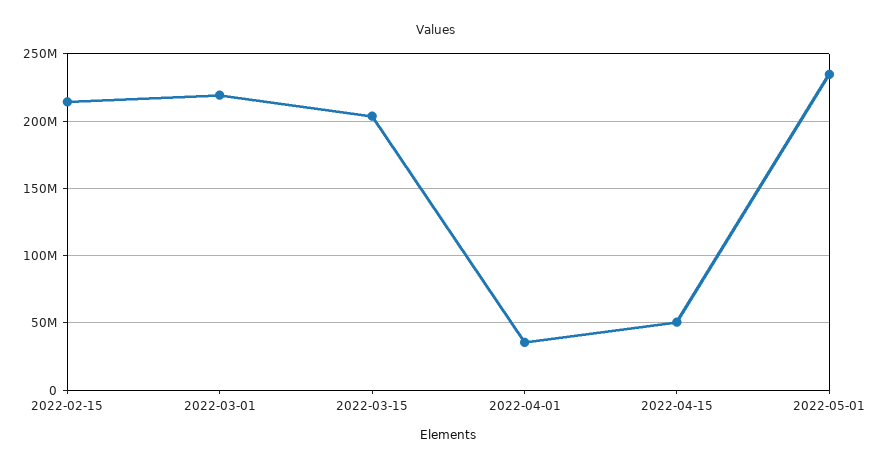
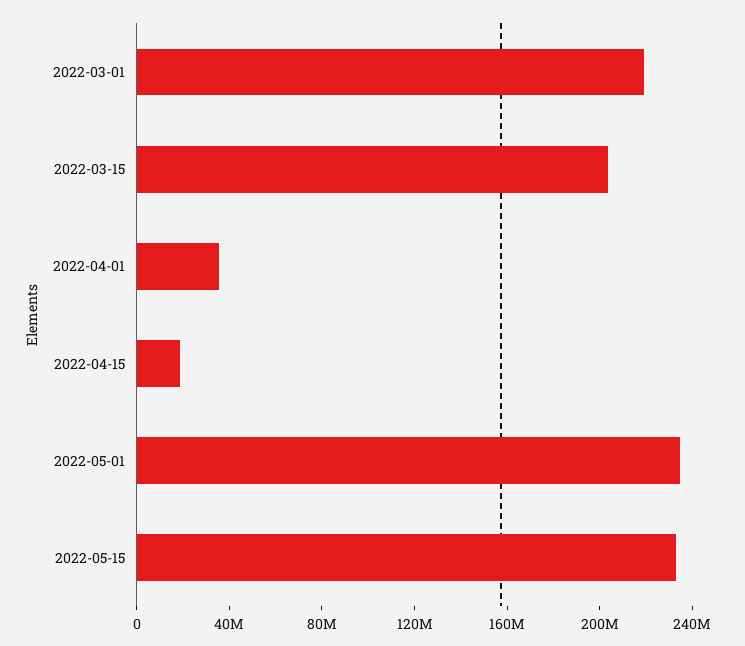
2022-02-15: 215000000 -> none
2022-04-15: 50000000 -> 20000000
2022-05-15: none -> 230000000

